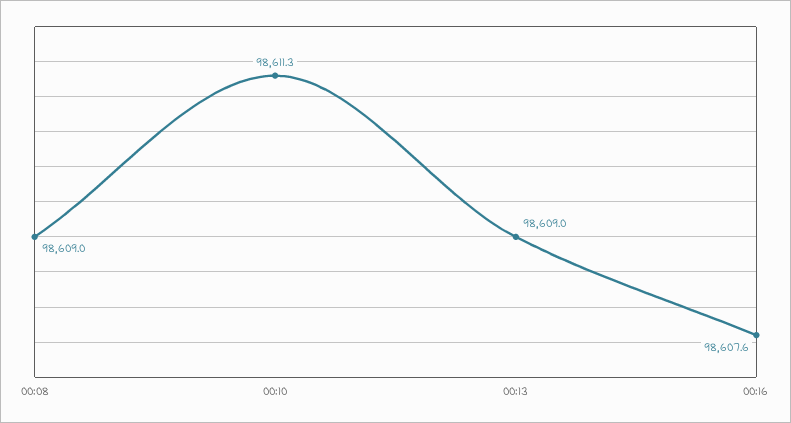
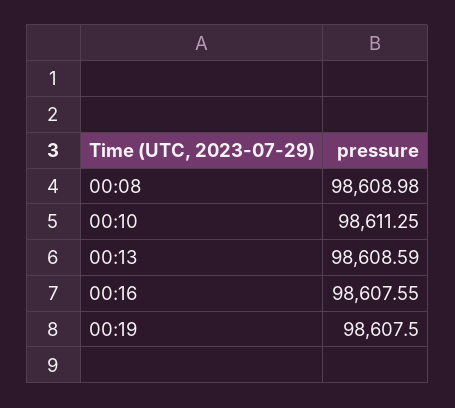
00:13: 98609 -> 98608.59
00:19: none -> 98607.5

